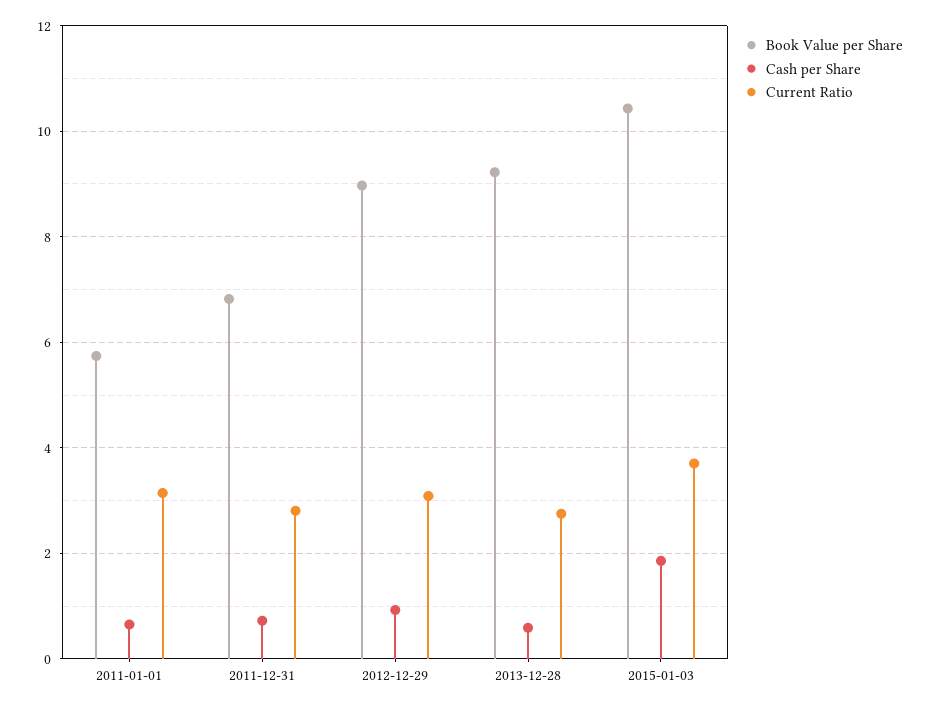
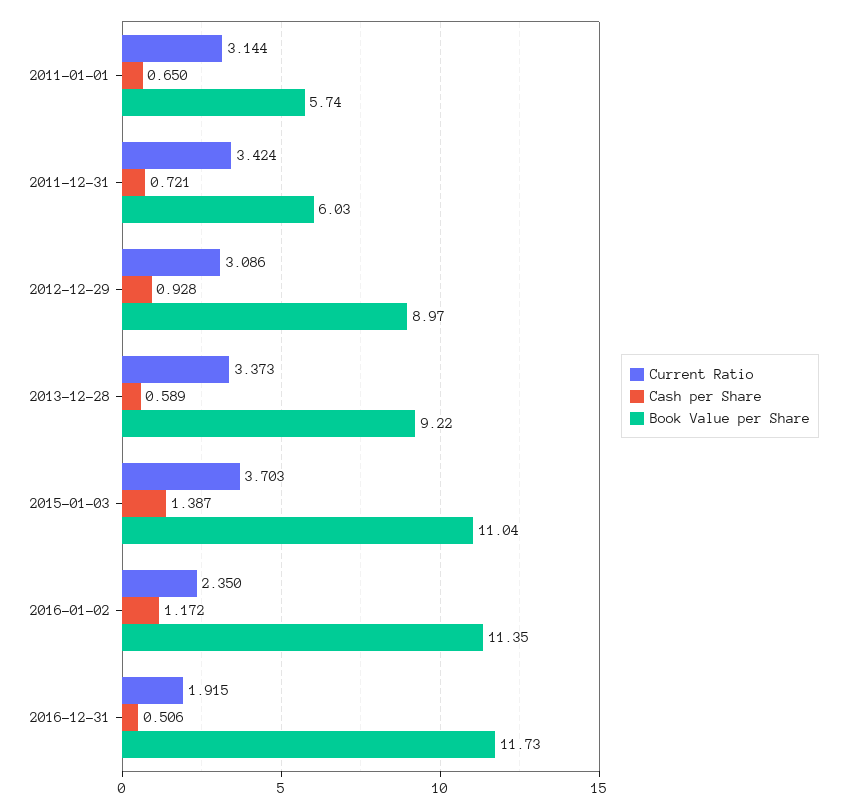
Book Value per Share, 2011-12-31: 6.8 -> 6.03
Current Ratio, 2011-12-31: 2.8 -> 3.424
Current Ratio, 2013-12-28: 2.8 -> 3.373
Book Value per Share, 2015-01-03: 10.4 -> 11.04
Cash per Share, 2015-01-03: 1.8 -> 1.387
Current Ratio, 2016-01-02: none -> 2.35
Cash per Share, 2016-01-02: none -> 1.172
Book Value per Share, 2016-01-02: none -> 11.35
Current Ratio, 2016-12-31: none -> 1.915
Cash per Share, 2016-12-31: none -> 0.506
Book Value per Share, 2016-12-31: none -> 11.73

